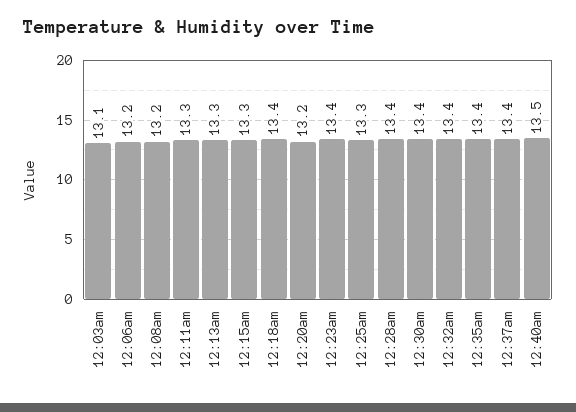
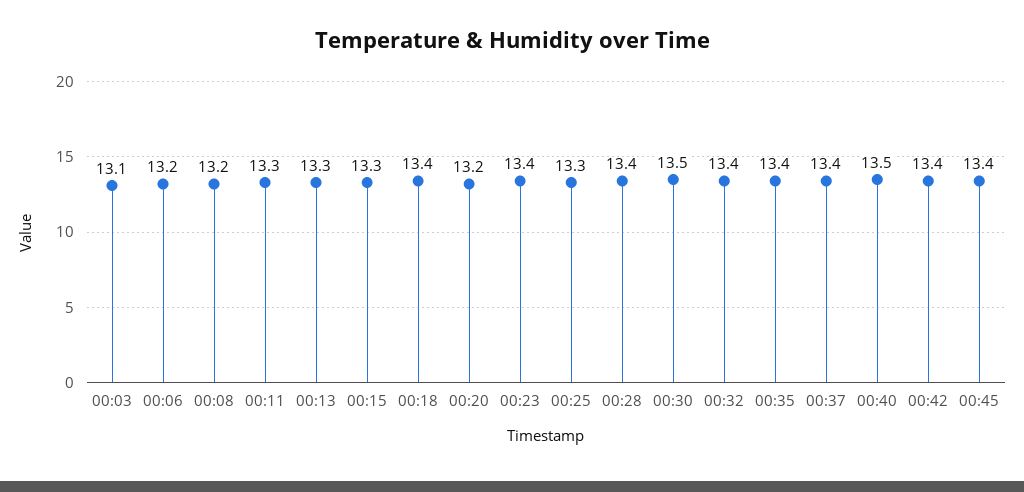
12:30am: 13.4 -> 13.5
00:42: none -> 13.4
00:45: none -> 13.4

